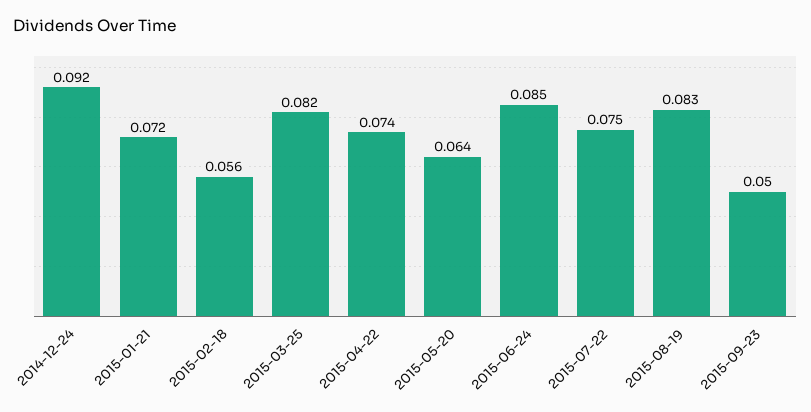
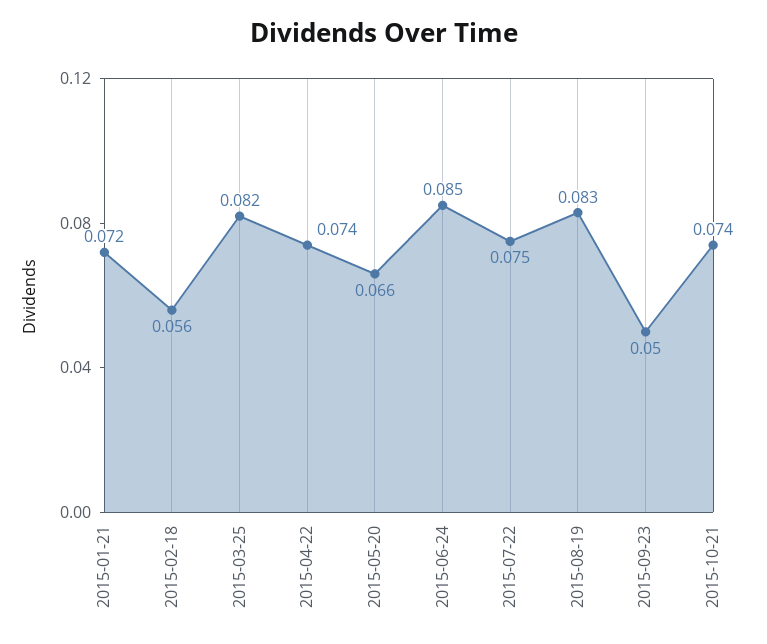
2014-12-24: 0.092 -> none
2015-05-20: 0.064 -> 0.066
2015-10-21: none -> 0.074

